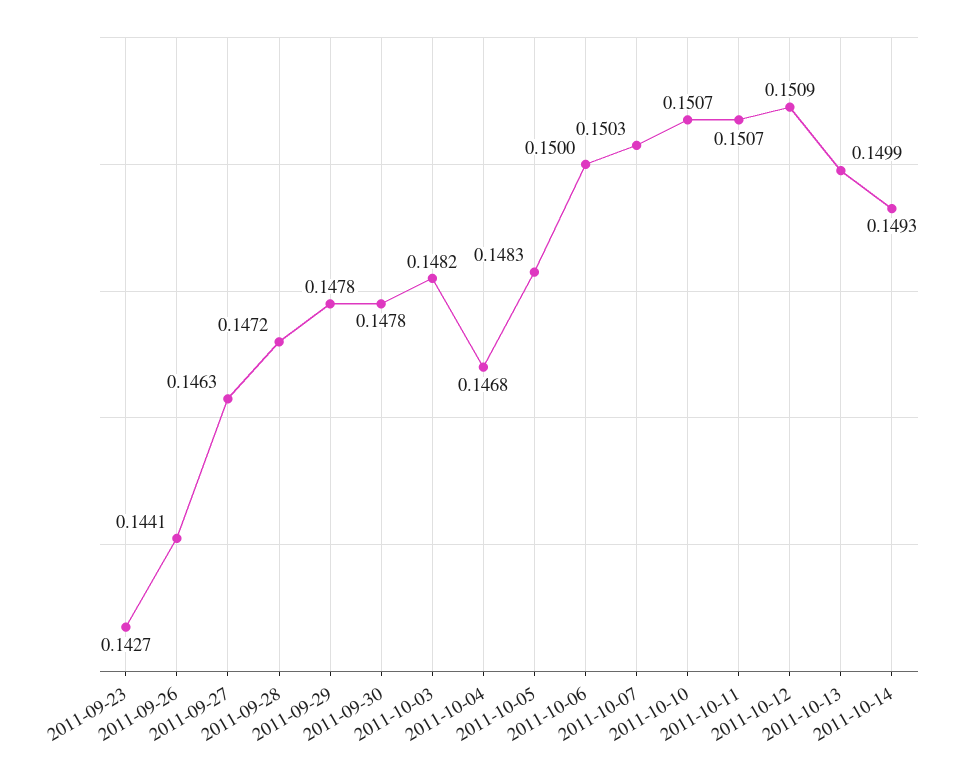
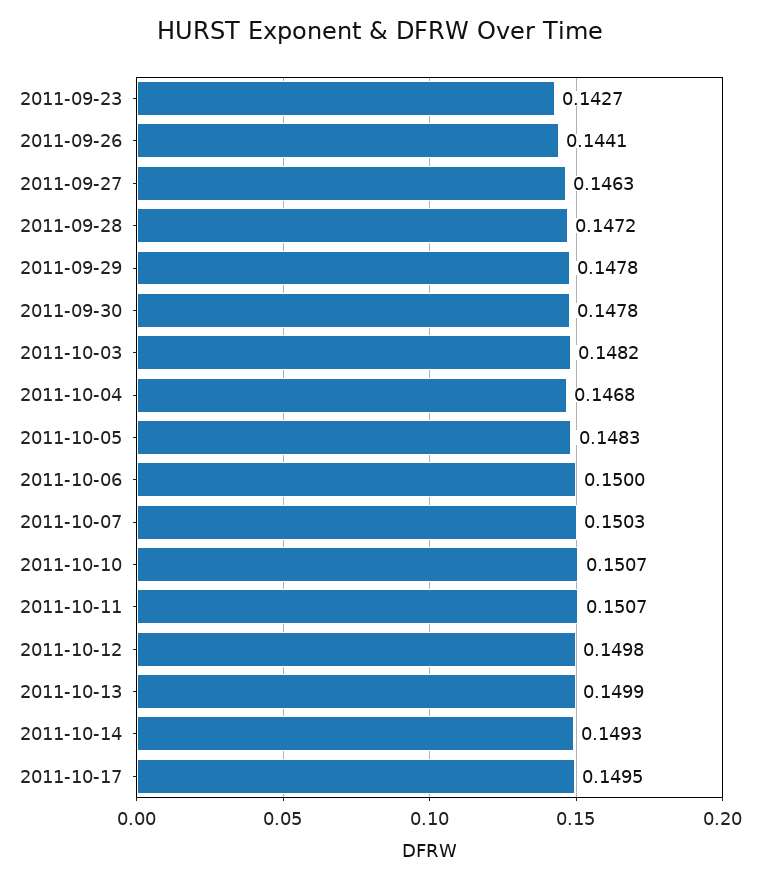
2011-10-12: 0.1509 -> 0.1498
2011-10-17: none -> 0.1495

